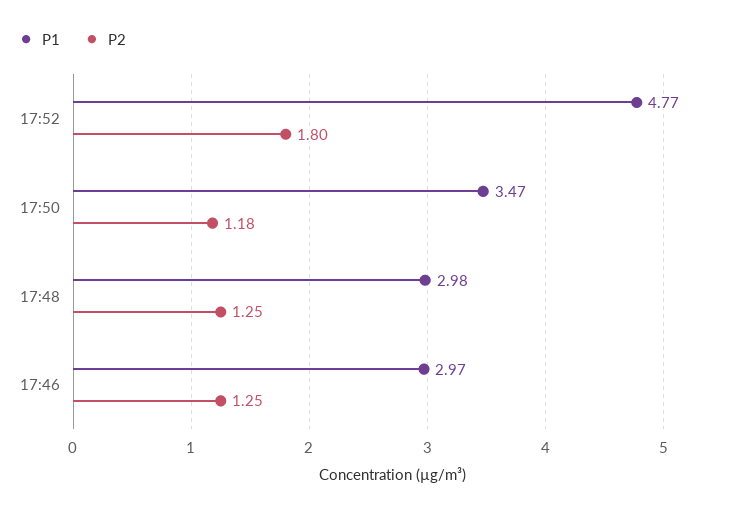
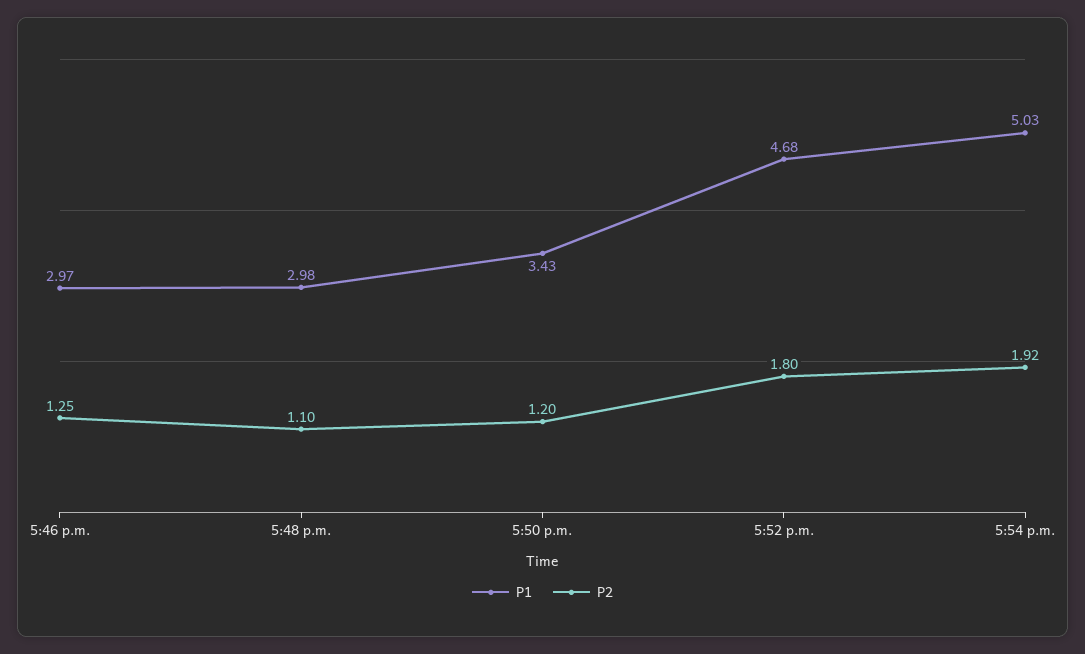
P1, 17:52: 4.77 -> 4.68
P1, 17:50: 3.47 -> 3.43
P2, 17:50: 1.18 -> 1.2
P2, 17:48: 1.25 -> 1.1
P1, 5:54 p.m.: none -> 5.03
P2, 5:54 p.m.: none -> 1.92

